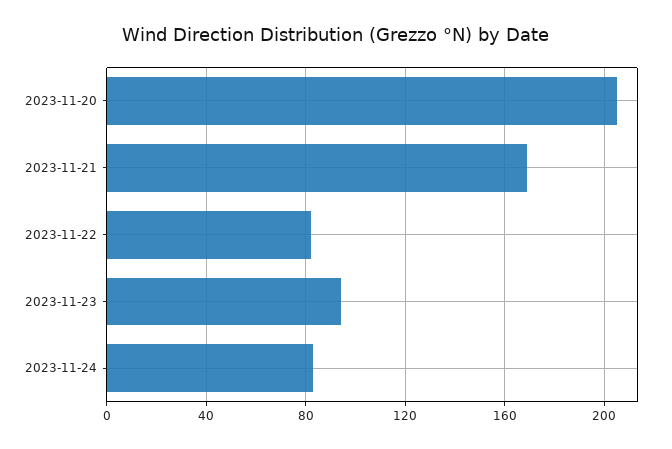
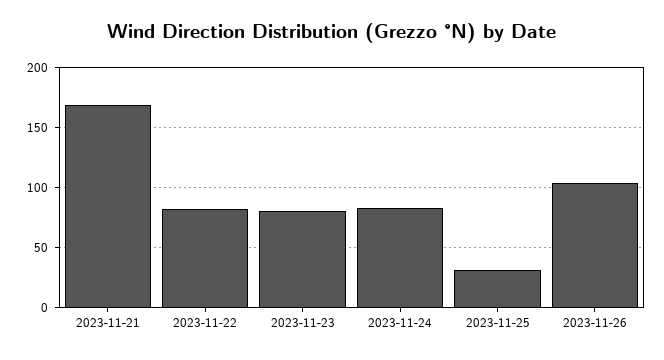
2023-11-20: 205 -> none
2023-11-23: 95 -> 80
2023-11-25: none -> 30
2023-11-26: none -> 105

